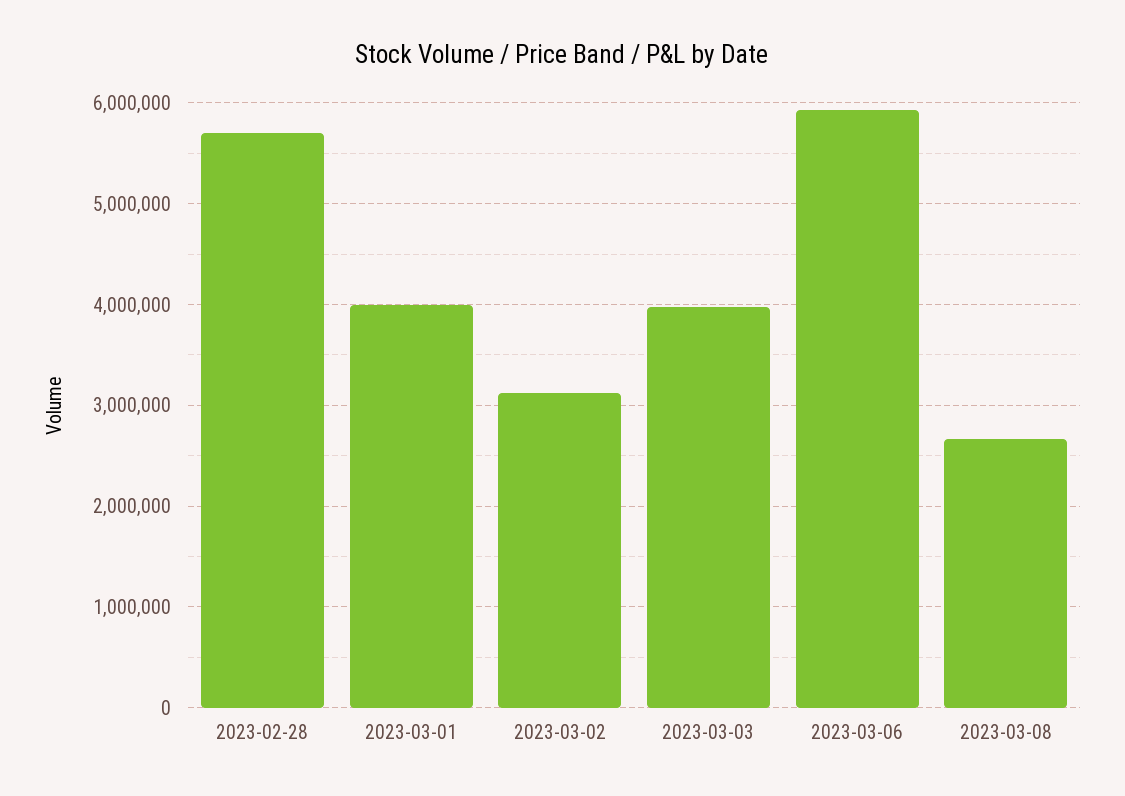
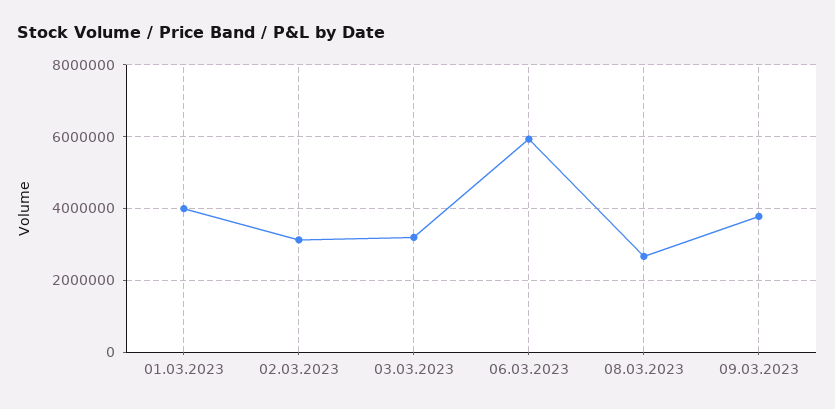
2023-02-28: 5700000 -> none
2023-03-03: 4000000 -> 3200000
09.03.2023: none -> 3800000

